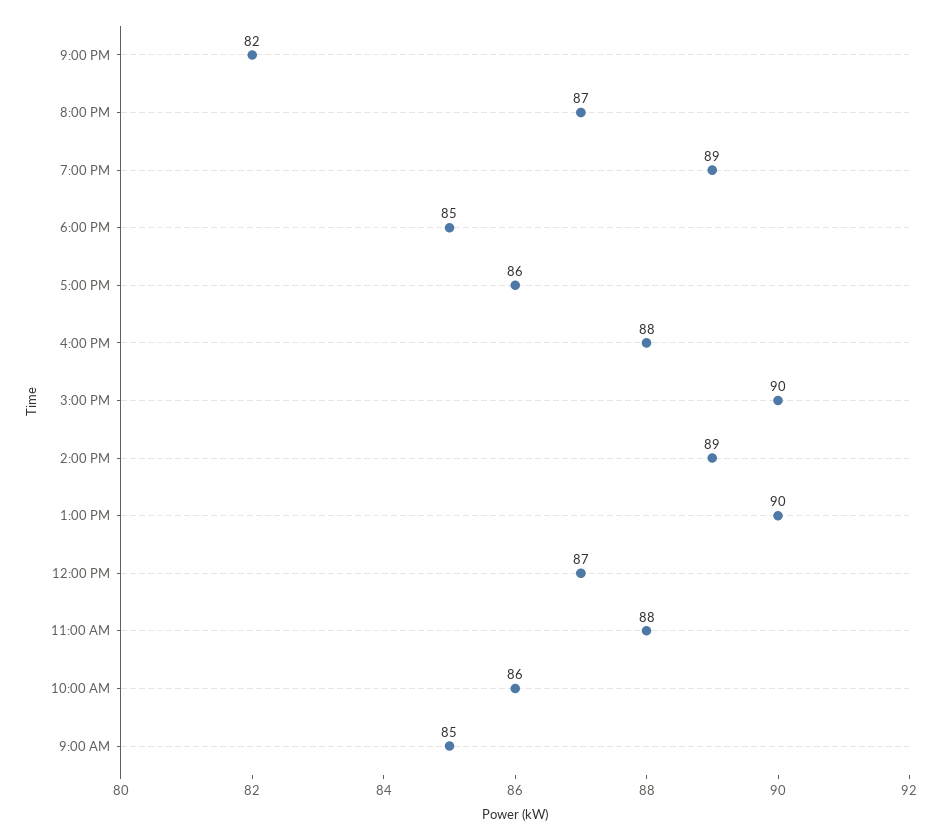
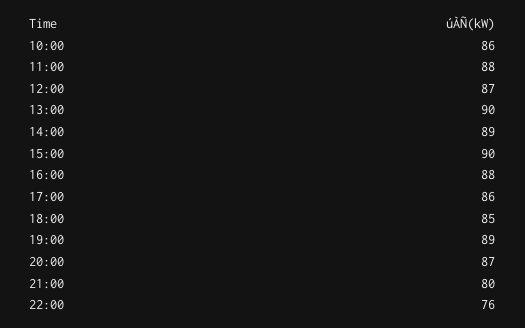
9:00 PM: 82 -> 80
9:00 AM: 85 -> none
22:00: none -> 76

